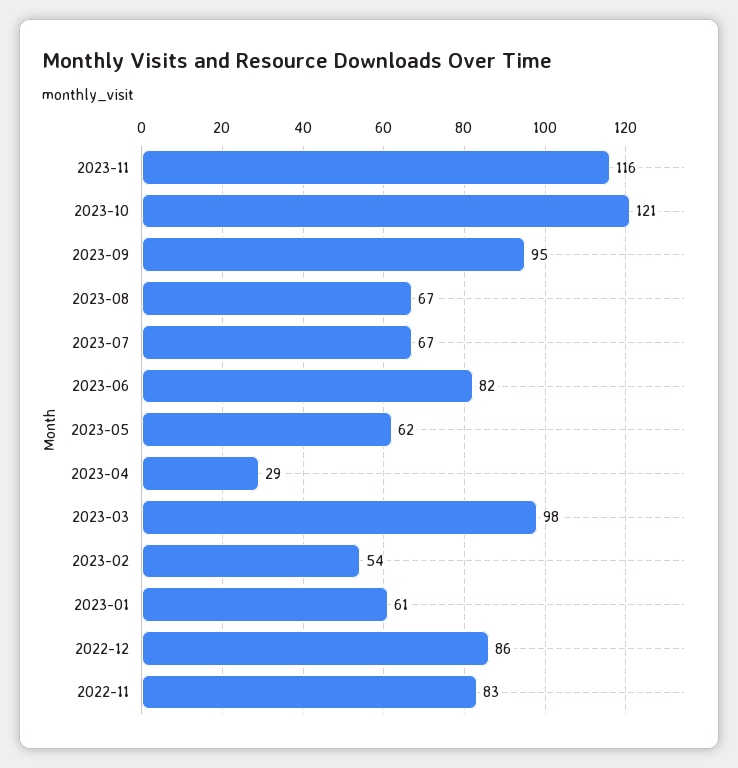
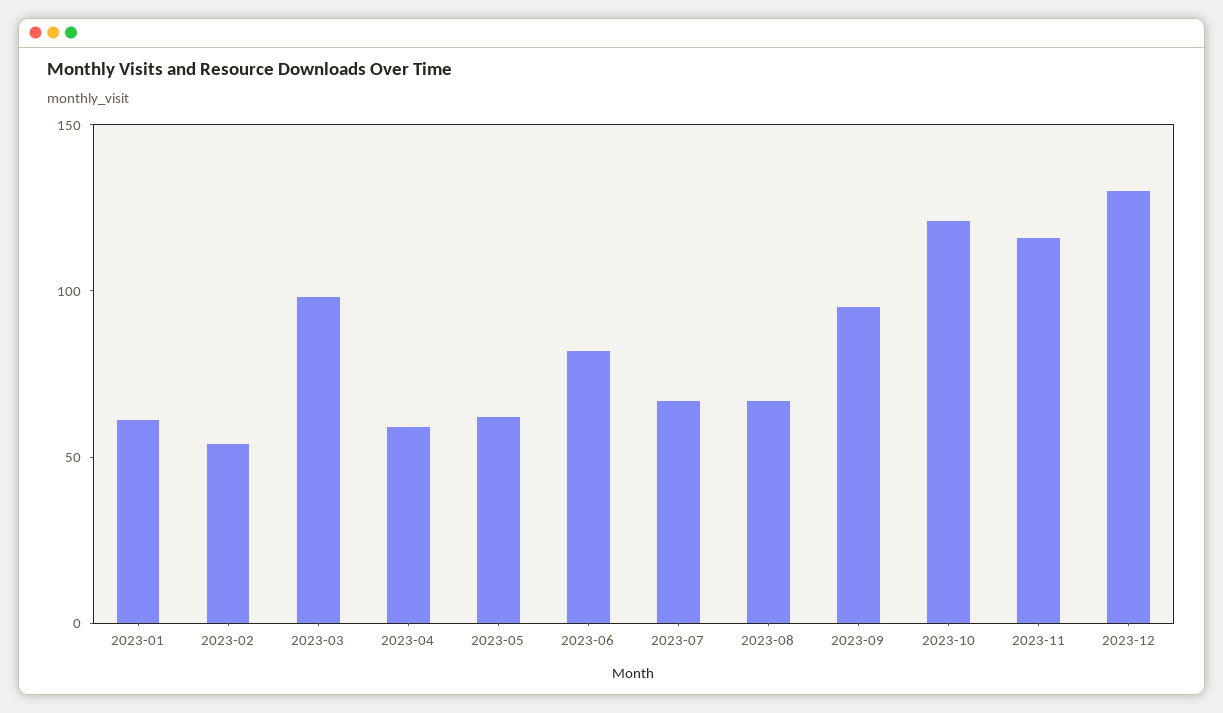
2023-04: 29 -> 60
2022-12: 86 -> none
2022-11: 83 -> none
2023-12: none -> 130

